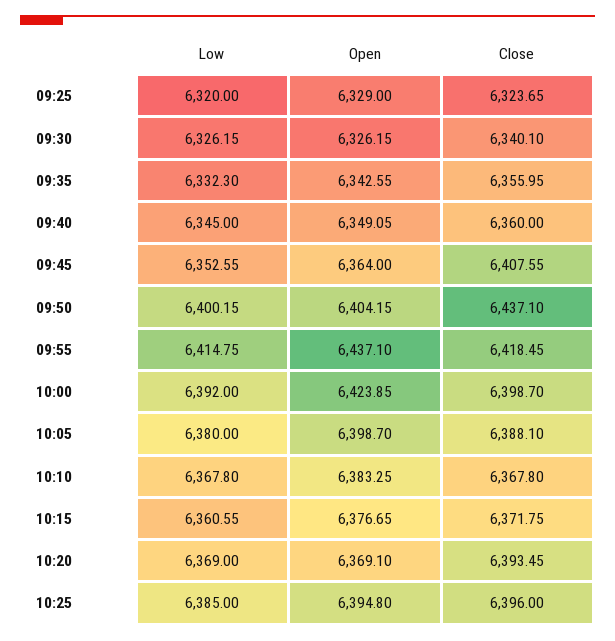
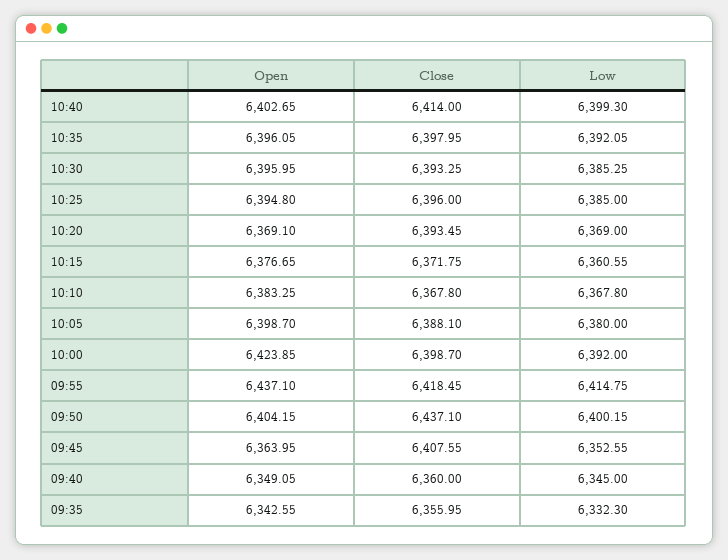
Low, 09:25: 6320 -> none
Open, 09:25: 6329 -> none
Close, 09:25: 6323.65 -> none
Low, 09:30: 6326.15 -> none
Open, 09:30: 6326.15 -> none
Close, 09:30: 6340.1 -> none
Open, 09:45: 6364 -> 6363.95
Open, 10:40: none -> 6402.65
Close, 10:40: none -> 6414
Low, 10:40: none -> 6399.3
Open, 10:35: none -> 6396.05
Close, 10:35: none -> 6397.95
Low, 10:35: none -> 6392.05
Open, 10:30: none -> 6395.95
Close, 10:30: none -> 6393.25
Low, 10:30: none -> 6385.25

